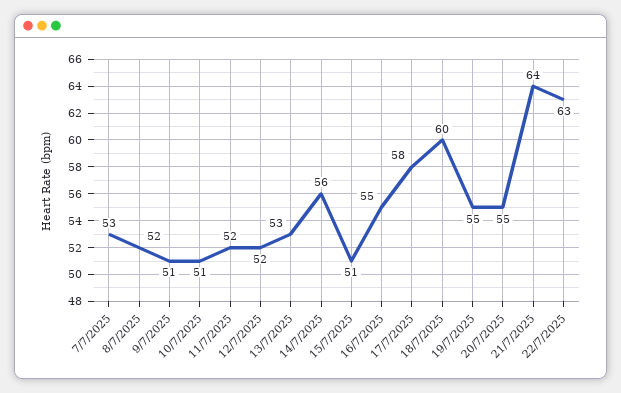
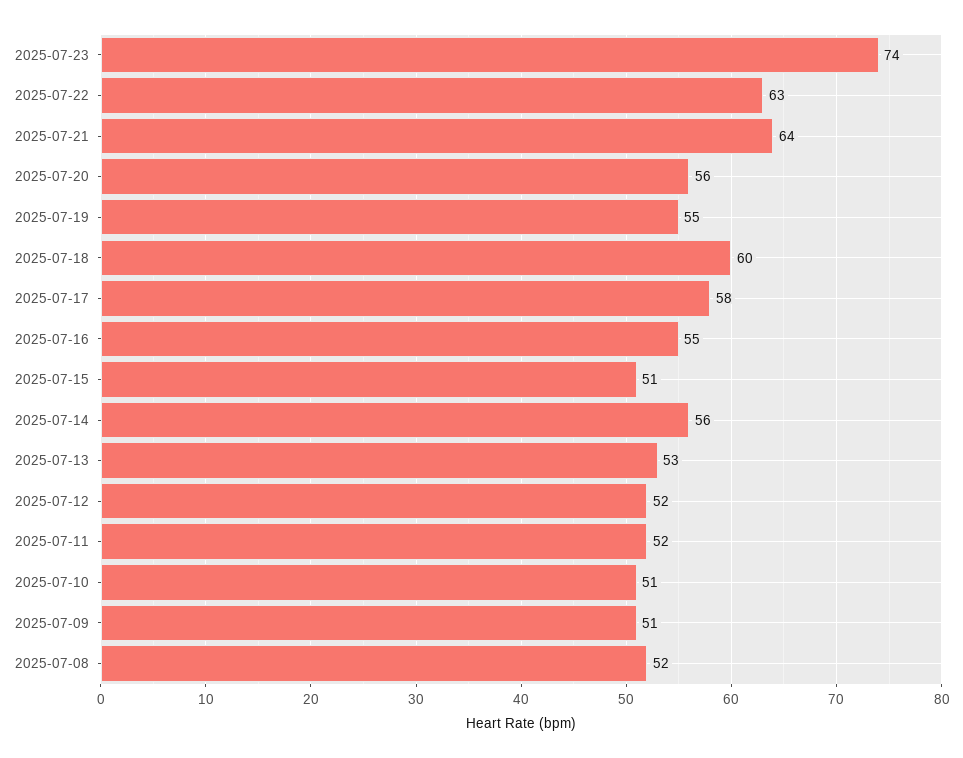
7/7/2025: 53 -> none
20/7/2025: 55 -> 56
2025-07-23: none -> 74

